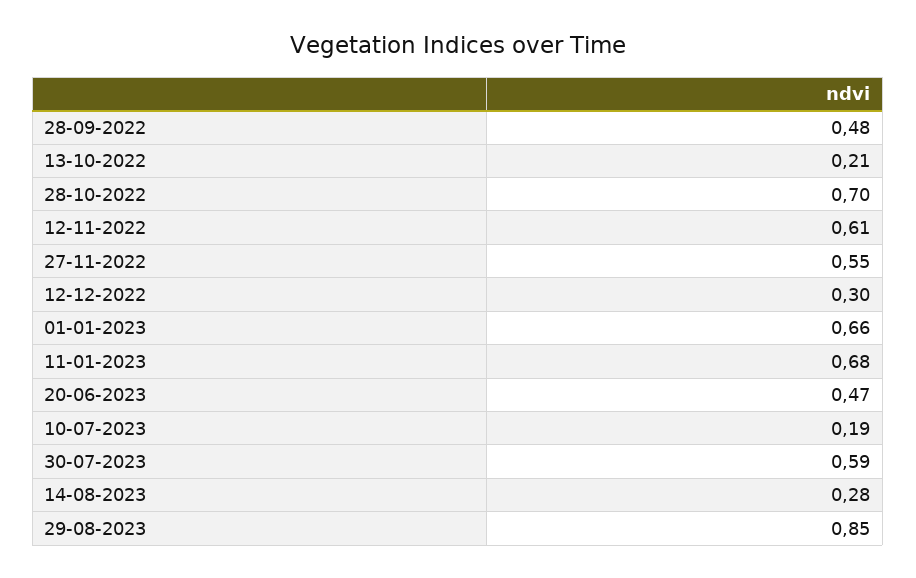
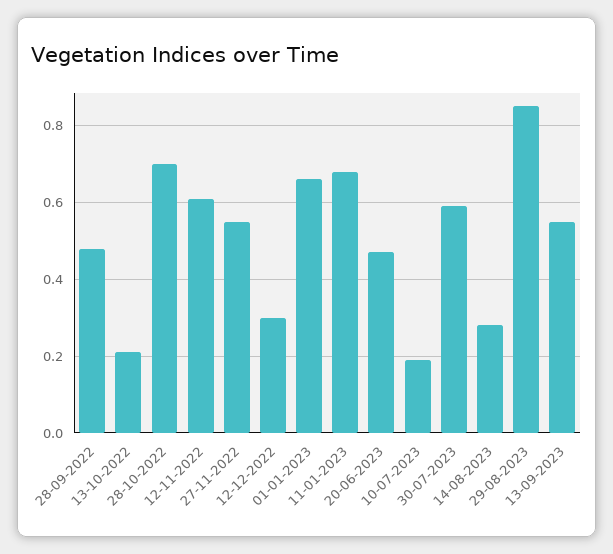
13-09-2023: none -> 0.55

